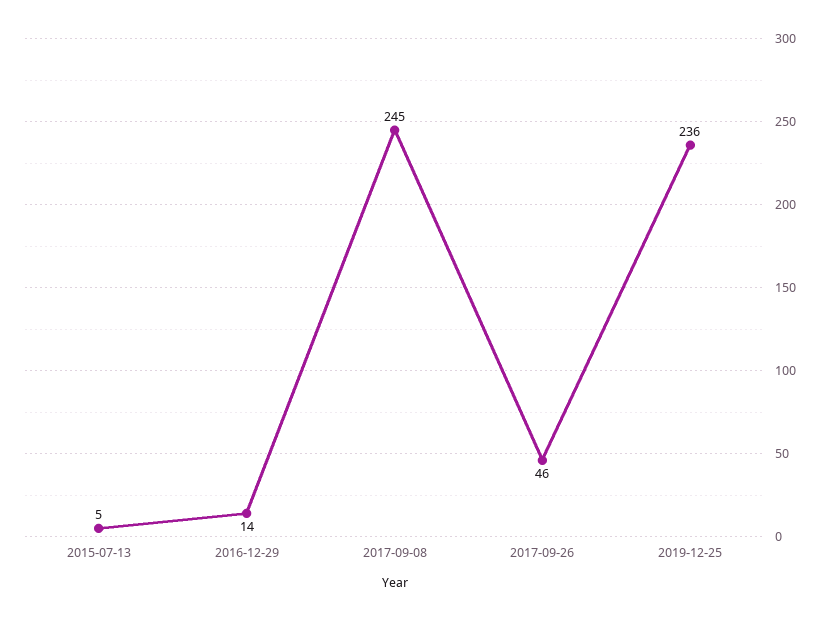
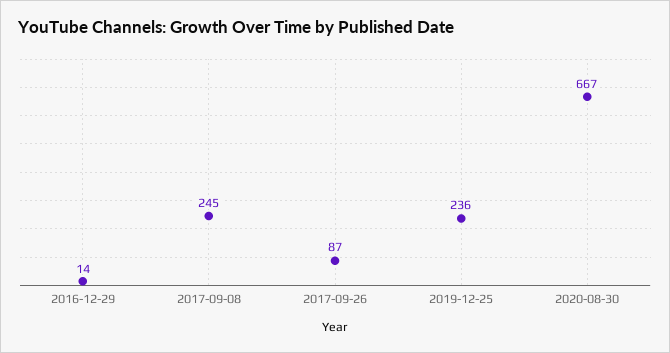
2015-07-13: 5 -> none
2017-09-26: 46 -> 87
2020-08-30: none -> 667

